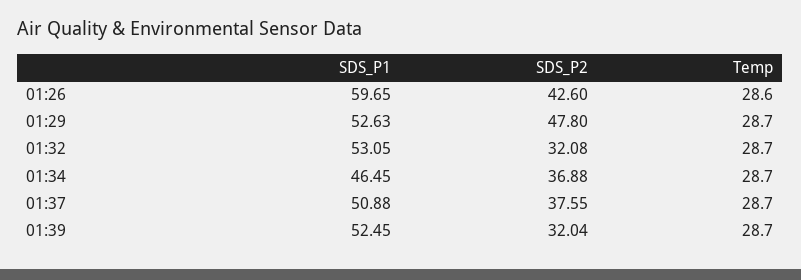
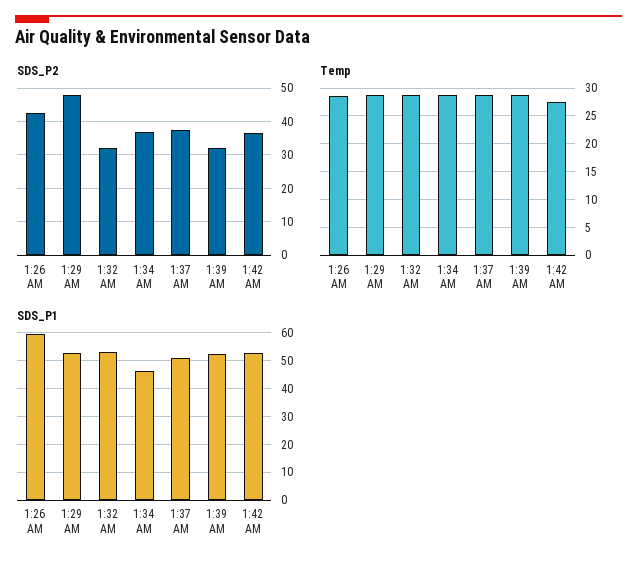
SDS_P2, 1:42 AM: none -> 36
Temp, 1:42 AM: none -> 27.5
SDS_P1, 1:42 AM: none -> 52.5

